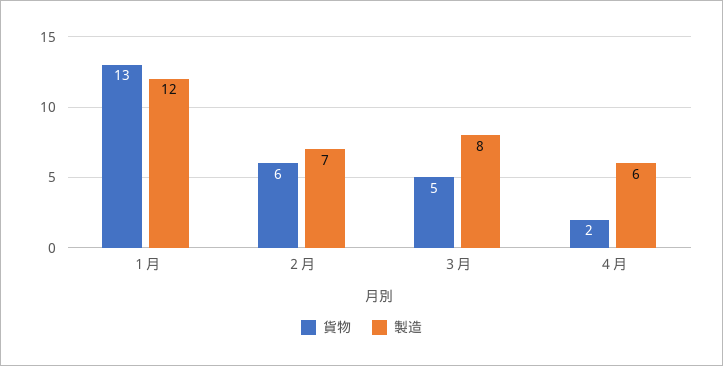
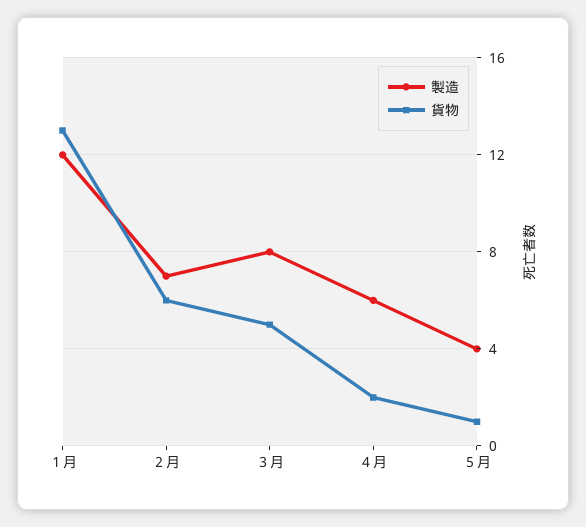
製造, ５月: none -> 4
貨物, ５月: none -> 1

